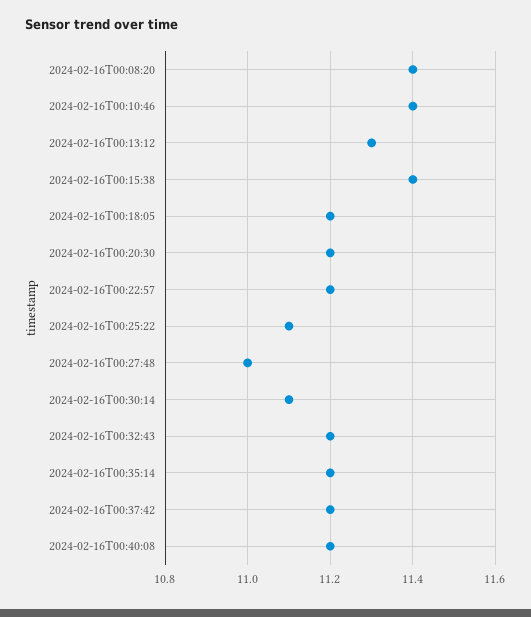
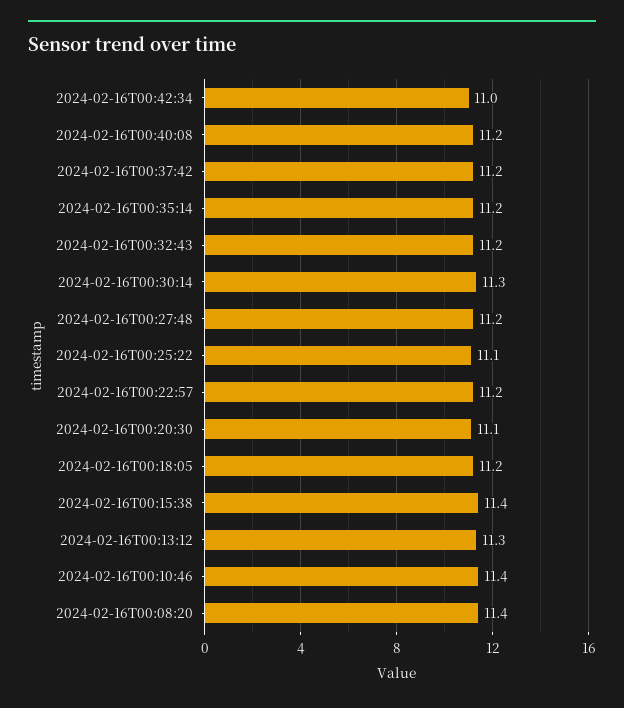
2024-02-16T00:20:30: 11.2 -> 11.1
2024-02-16T00:27:48: 11 -> 11.2
2024-02-16T00:30:14: 11.1 -> 11.3
2024-02-16T00:42:34: none -> 11

